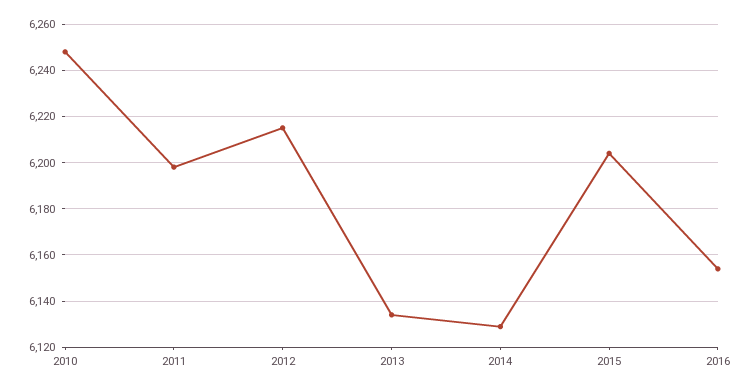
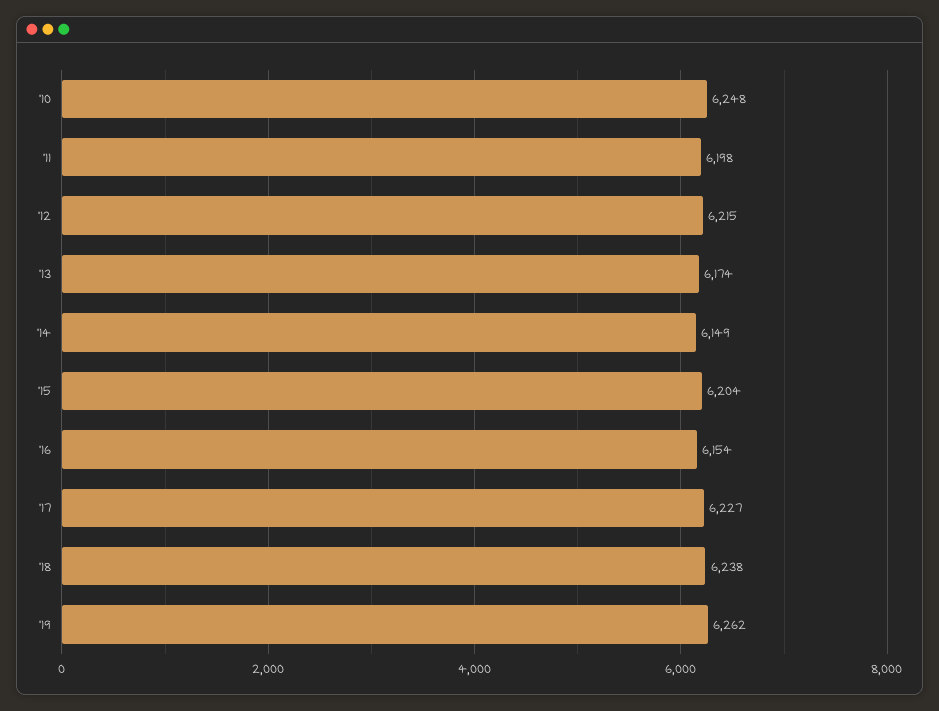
2013: 6135 -> 6174
2014: 6130 -> 6149
'17: none -> 6227
'18: none -> 6238
'19: none -> 6262

